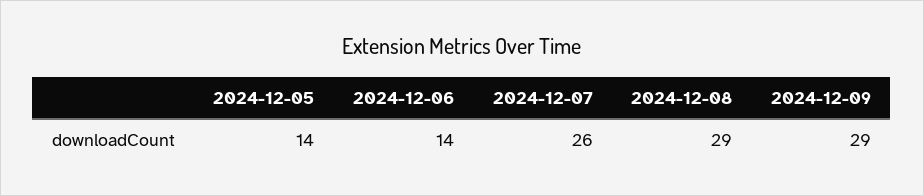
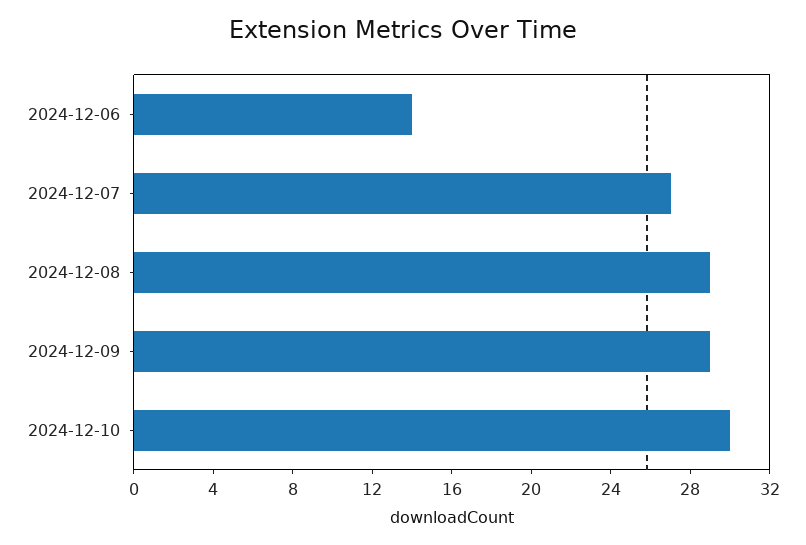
2024-12-05: 14 -> none
2024-12-07: 26 -> 27
2024-12-10: none -> 30

